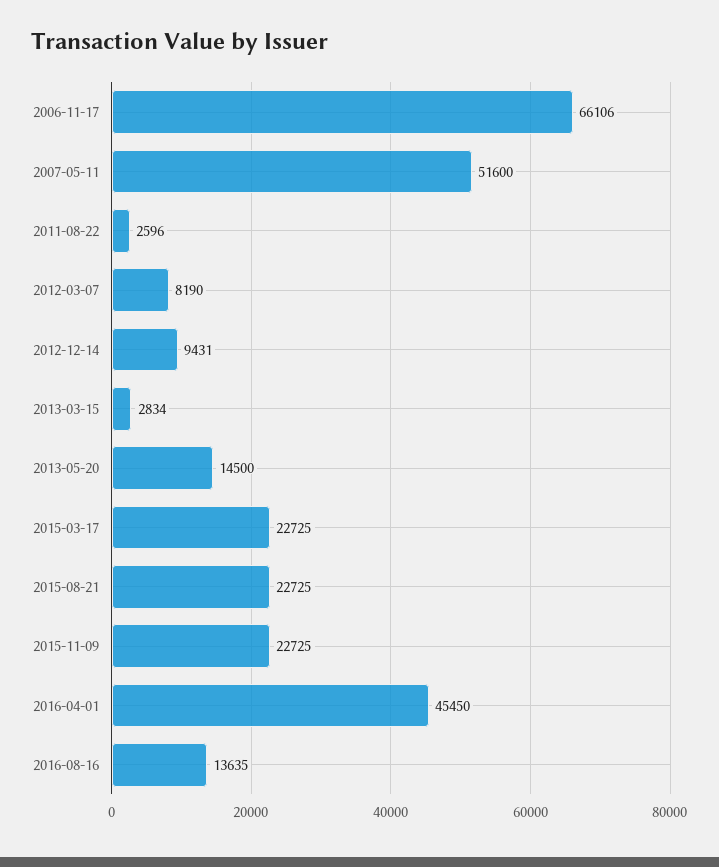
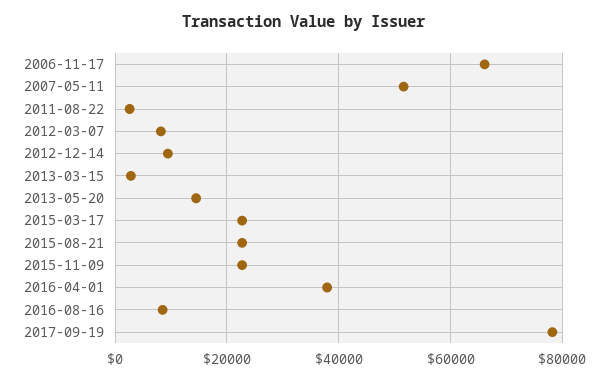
2016-04-01: 45450 -> 38000
2016-08-16: 13635 -> 8000
2017-09-19: none -> 78000

